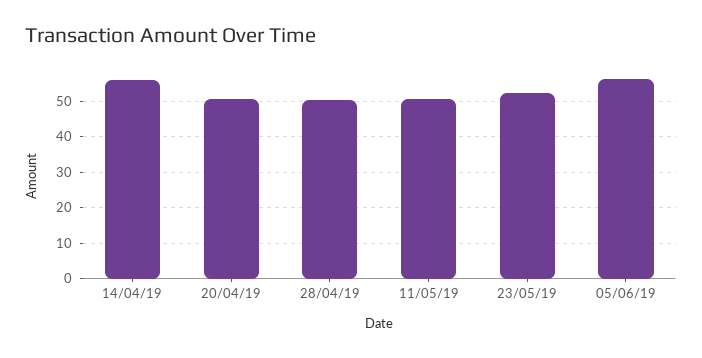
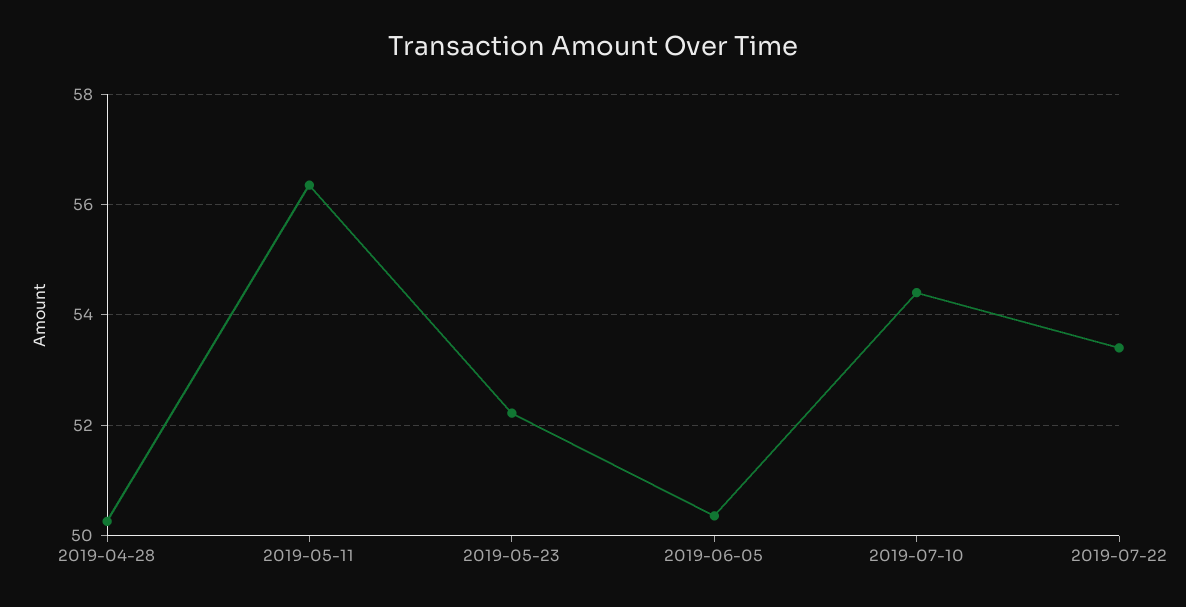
14/04/19: 56 -> none
20/04/19: 50 -> none
11/05/19: 50 -> 56.4
05/06/19: 56 -> 50.4
2019-07-10: none -> 54.4
2019-07-22: none -> 53.4

